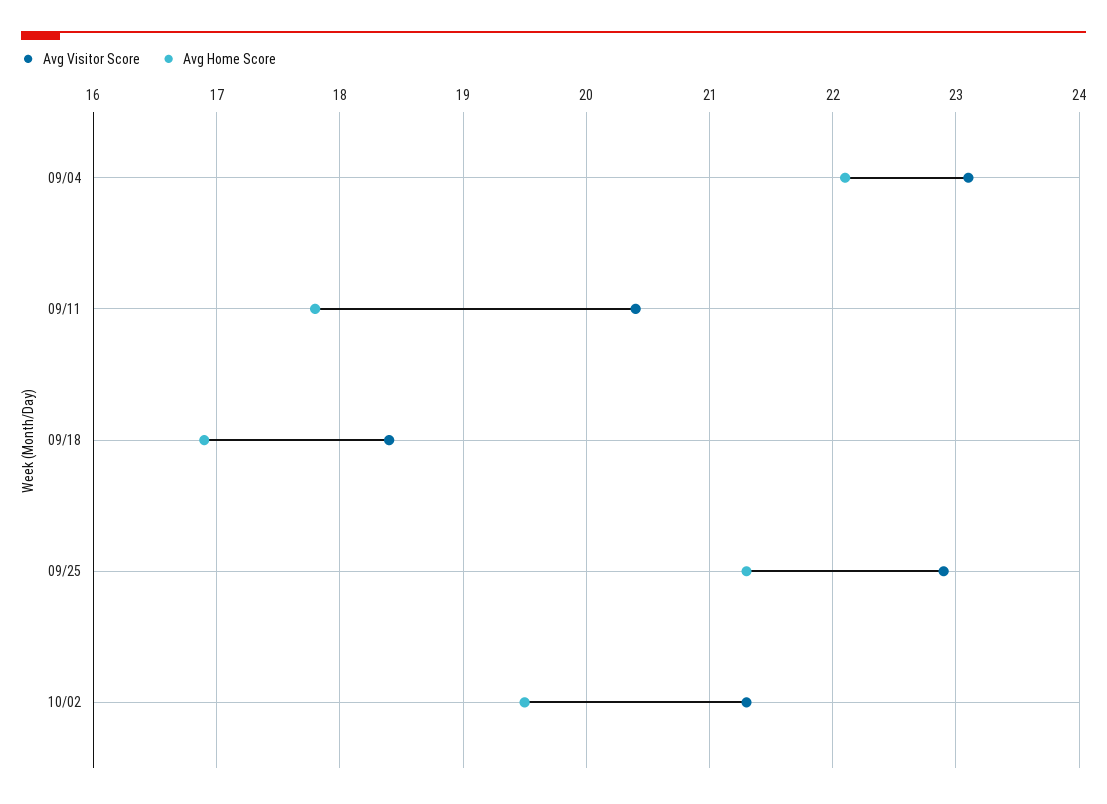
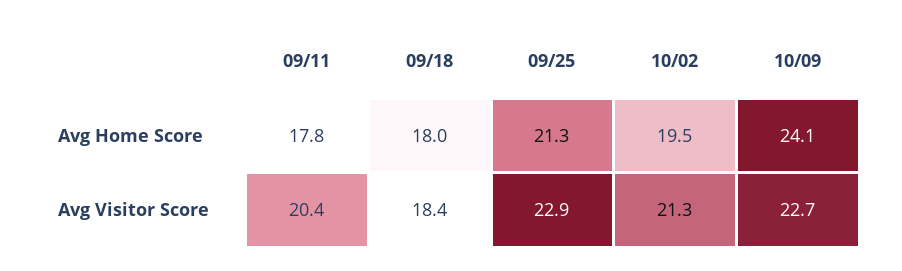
Avg Visitor Score, 09/04: 23.1 -> none
Avg Home Score, 09/04: 22.1 -> none
Avg Home Score, 09/18: 16.9 -> 18
Avg Home Score, 10/09: none -> 24.1
Avg Visitor Score, 10/09: none -> 22.7

